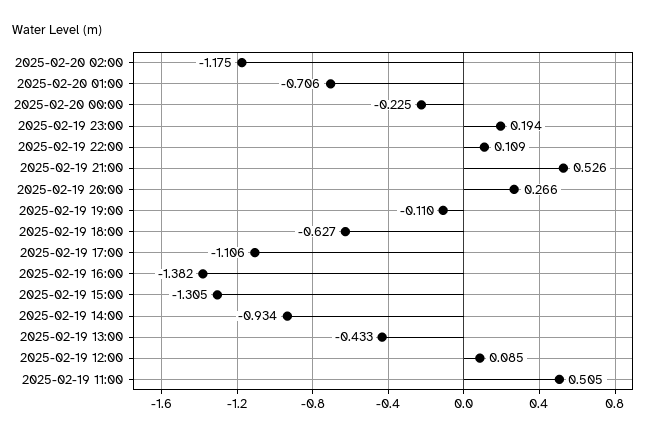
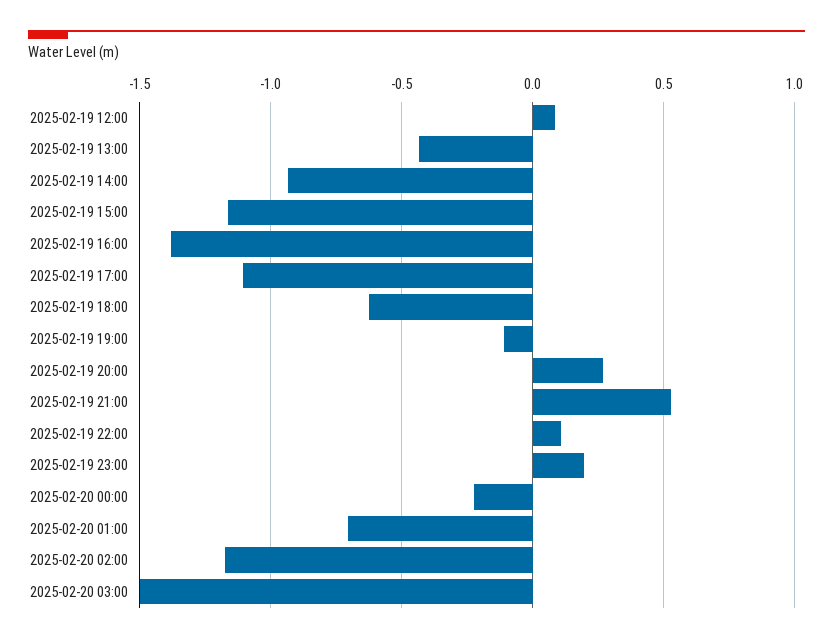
2025-02-19 15:00: -1.305 -> -1.15
2025-02-19 11:00: 0.505 -> none
2025-02-20 03:00: none -> -1.5

